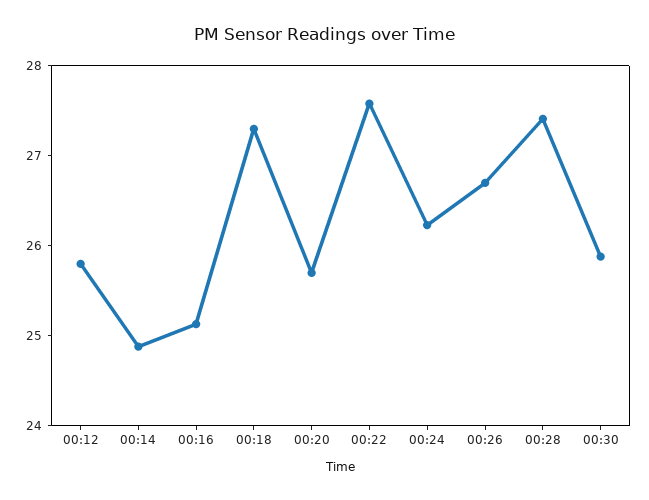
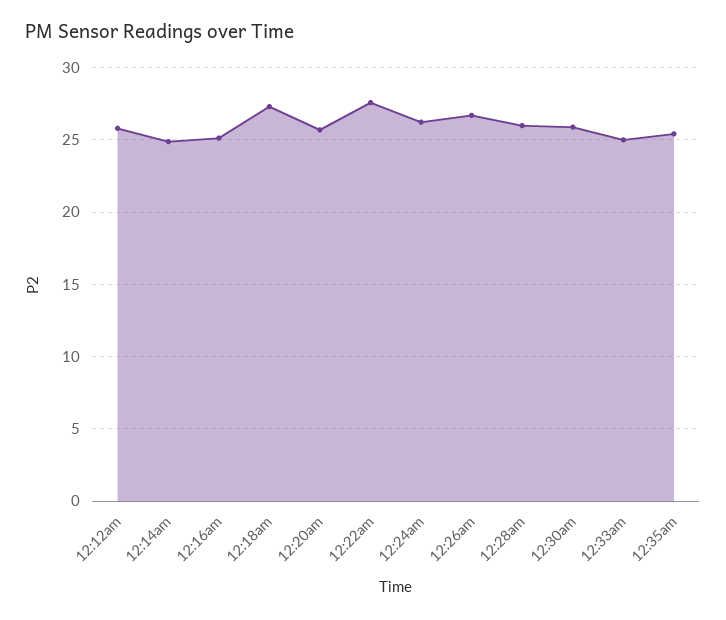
00:28: 27.4 -> 26
12:33am: none -> 25
12:35am: none -> 25.5

